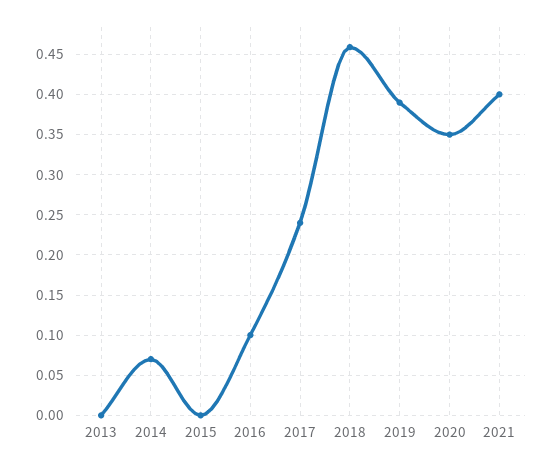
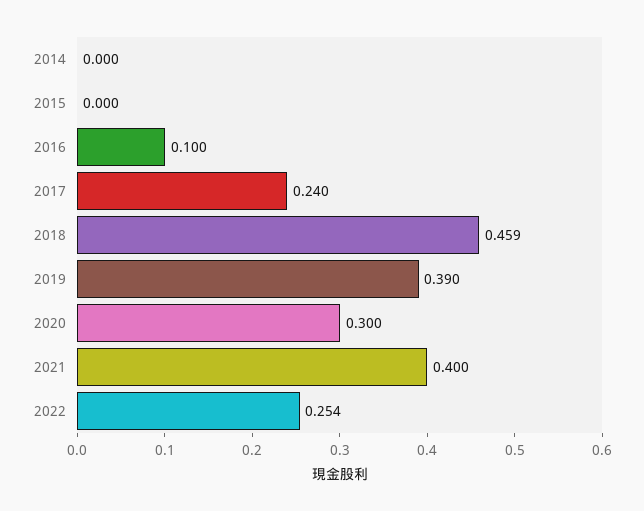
2013: 0 -> none
2014: 0.07 -> 0
2020: 0.35 -> 0.3
2022: none -> 0.254

